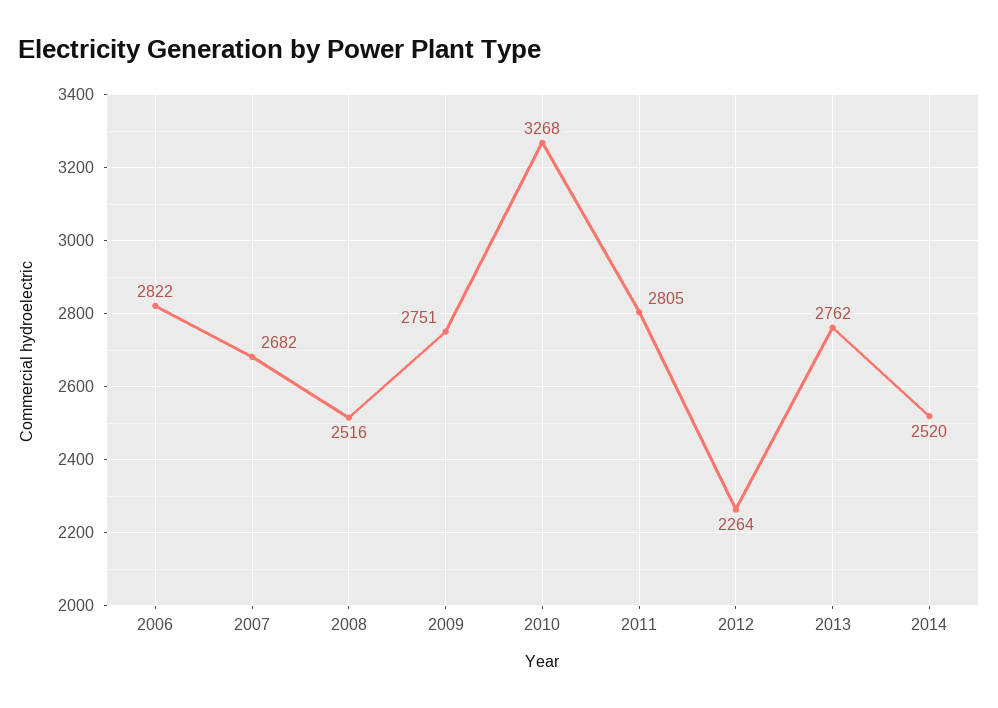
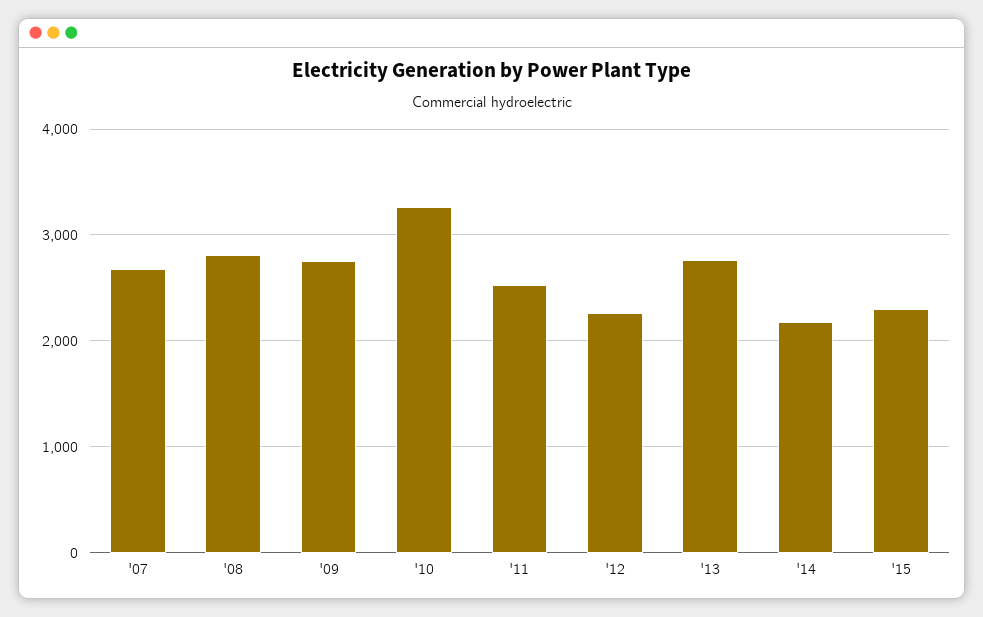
2006: 2822 -> none
2008: 2516 -> 2800
2011: 2805 -> 2500
2014: 2520 -> 2200
'15: none -> 2300

